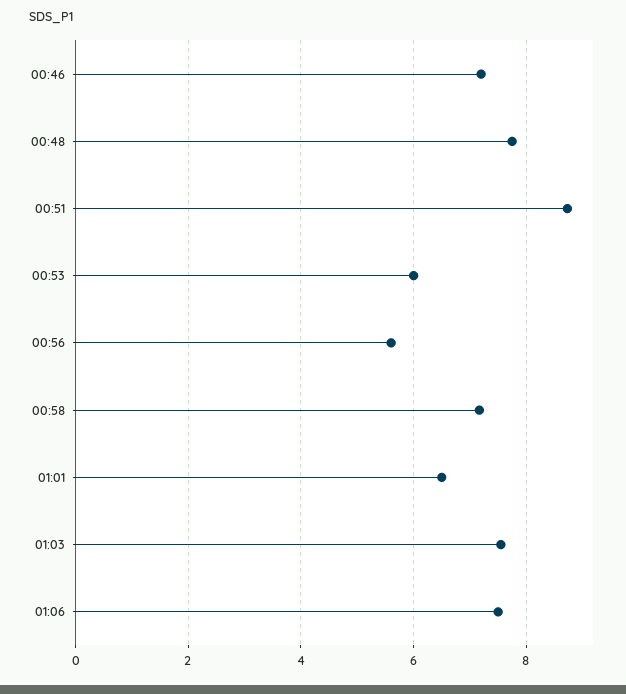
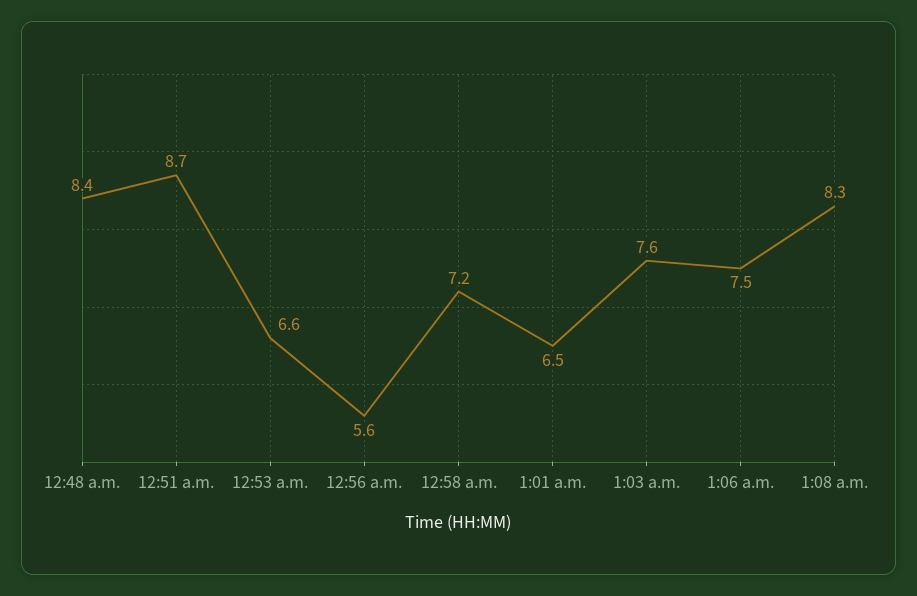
00:46: 7.2 -> none
00:48: 7.8 -> 8.4
00:53: 6 -> 6.6
1:08 a.m.: none -> 8.3

